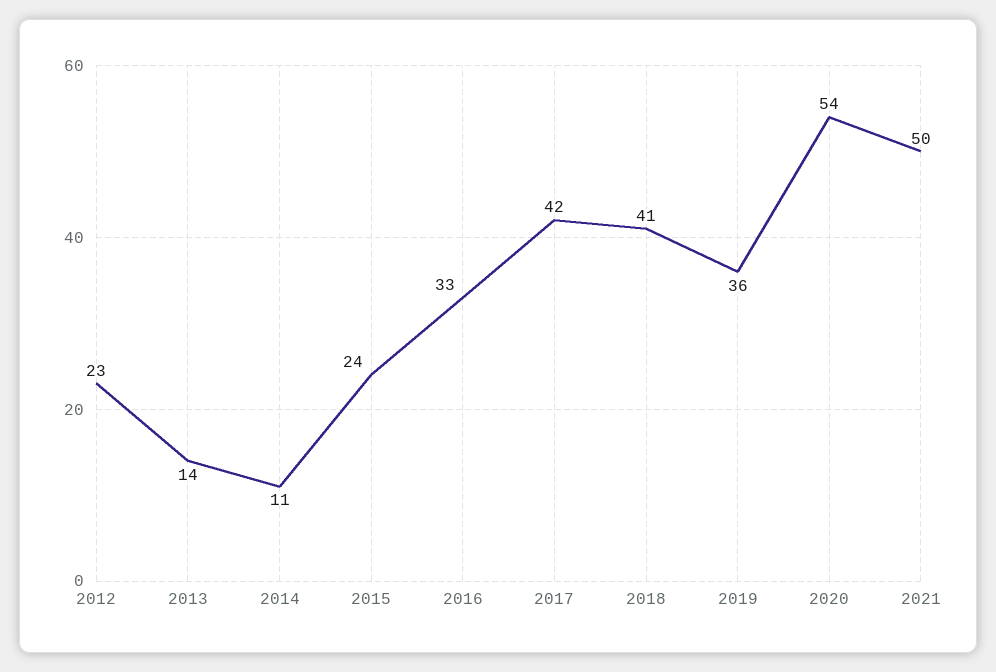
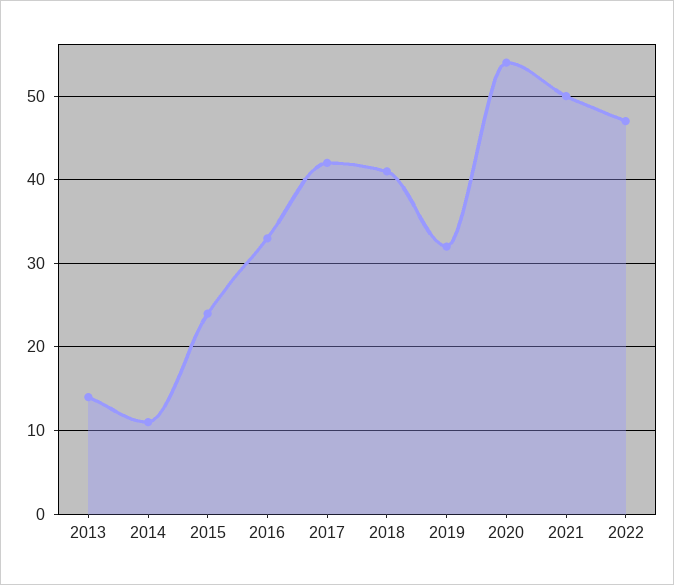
2012: 23 -> none
2019: 36 -> 32
2022: none -> 47

